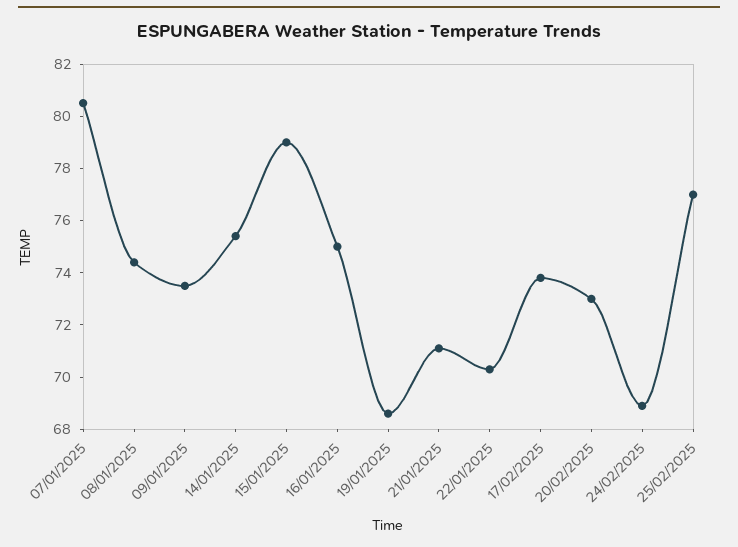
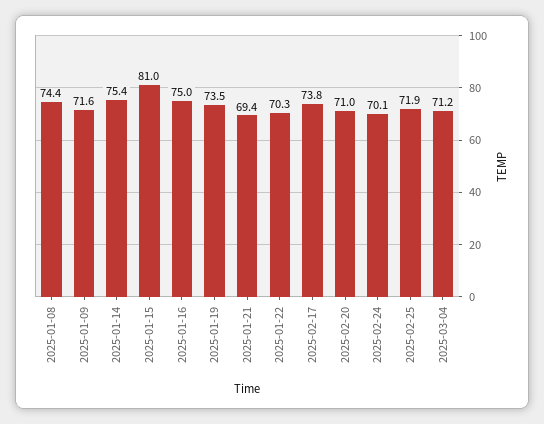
07/01/2025: 80.5 -> none
09/01/2025: 73.5 -> 71.6
15/01/2025: 79 -> 81
19/01/2025: 68.5 -> 73.5
21/01/2025: 71 -> 69.4
20/02/2025: 73 -> 71
24/02/2025: 69 -> 70.1
25/02/2025: 77 -> 71.9
2025-03-04: none -> 71.2

